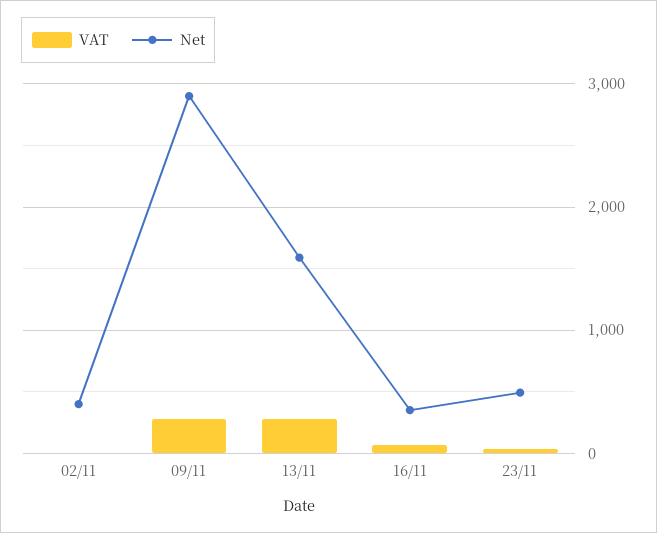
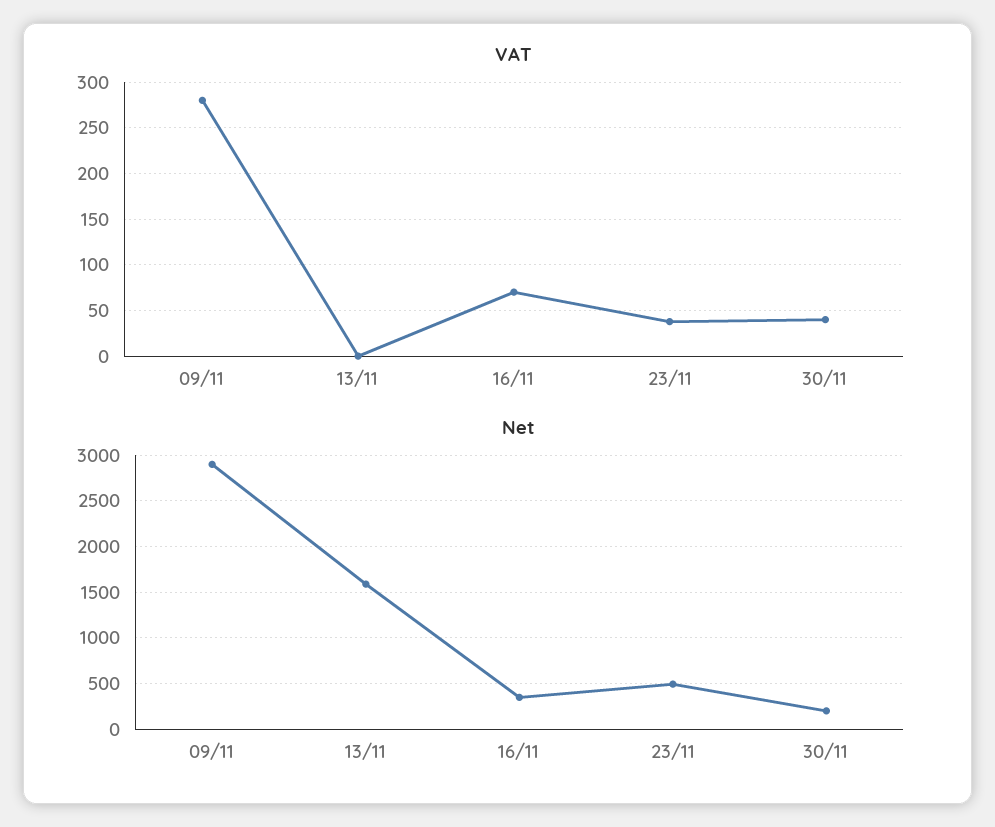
VAT, 02/11: 0 -> none
Net, 02/11: 400 -> none
VAT, 13/11: 300 -> 0
VAT, 30/11: none -> 40
Net, 30/11: none -> 200

